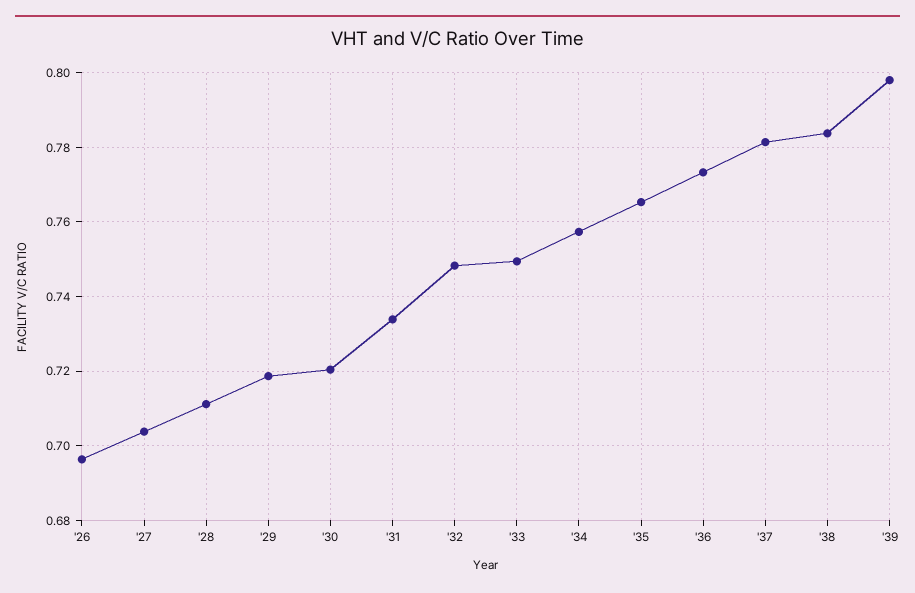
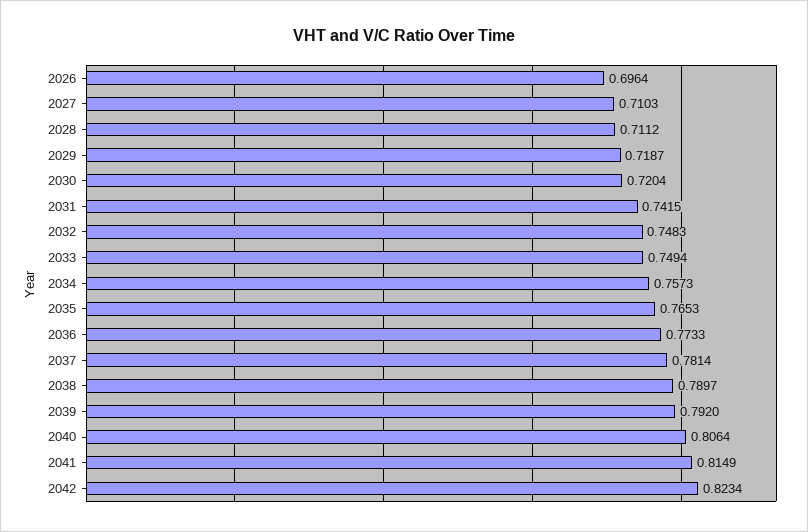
'27: 0.704 -> 0.7103
'31: 0.734 -> 0.7415
'38: 0.784 -> 0.7897
'39: 0.798 -> 0.792
2040: none -> 0.8064
2041: none -> 0.8149
2042: none -> 0.8234

